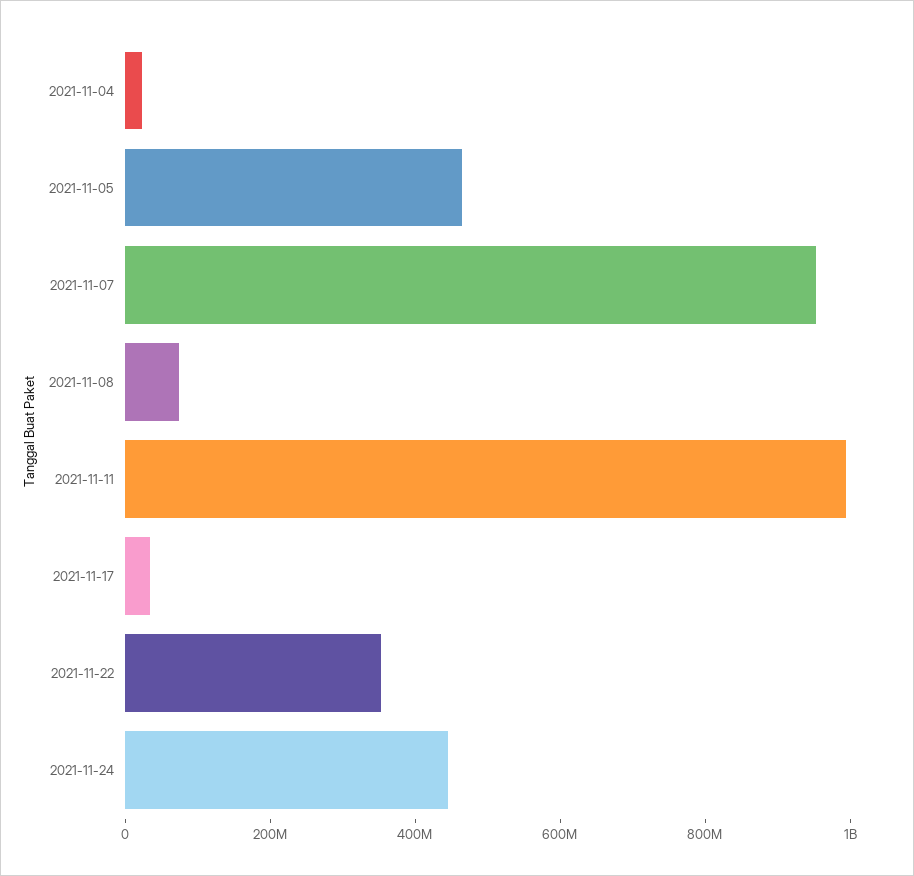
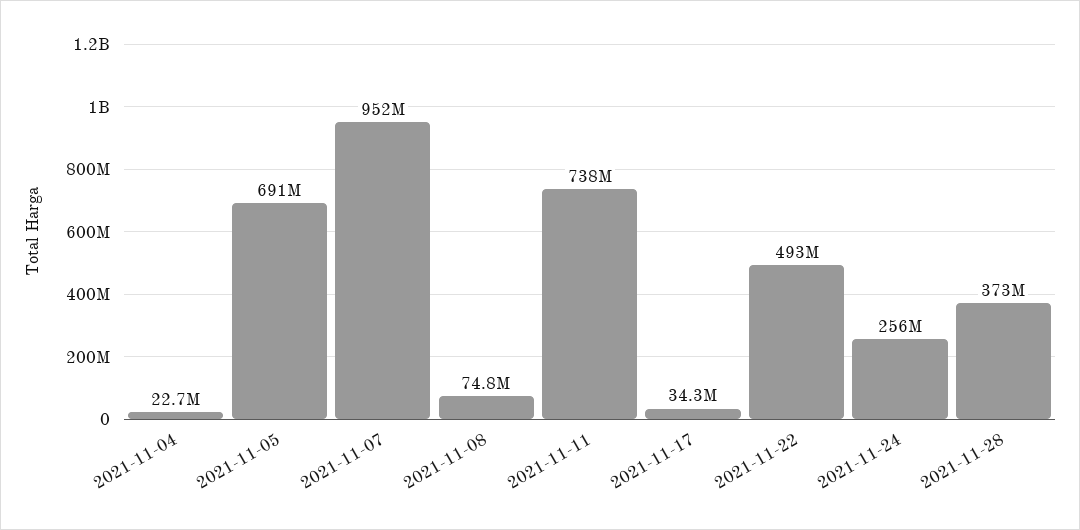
2021-11-05: 450000000 -> 691000000
2021-11-11: 1000000000 -> 738000000
2021-11-22: 350000000 -> 493000000
2021-11-24: 450000000 -> 256000000
2021-11-28: none -> 373000000

